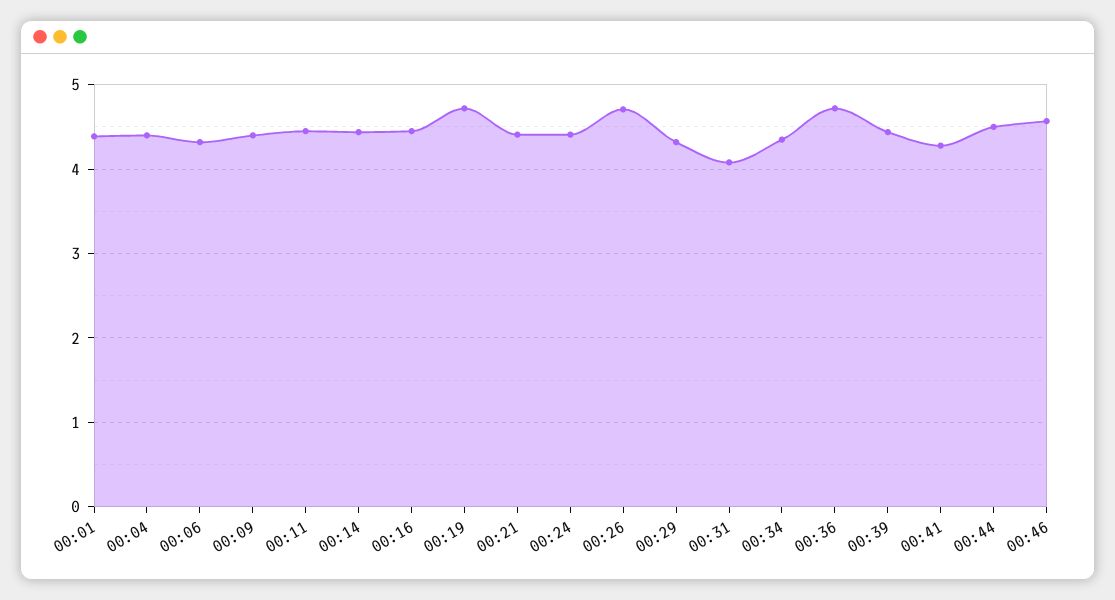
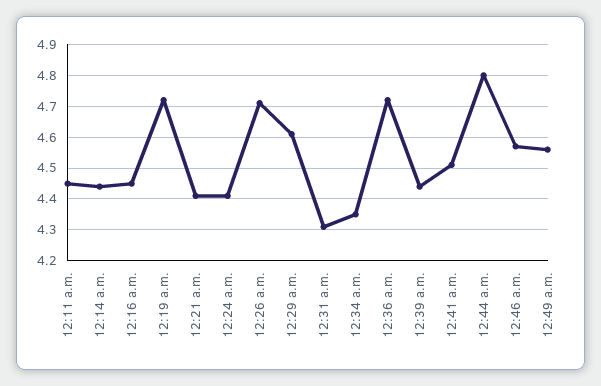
00:01: 4.4 -> none
00:04: 4.4 -> none
00:06: 4.3 -> none
00:09: 4.4 -> none
00:29: 4.3 -> 4.6
00:31: 4.1 -> 4.3
00:41: 4.3 -> 4.5
00:44: 4.5 -> 4.8
12:49 a.m.: none -> 4.55

